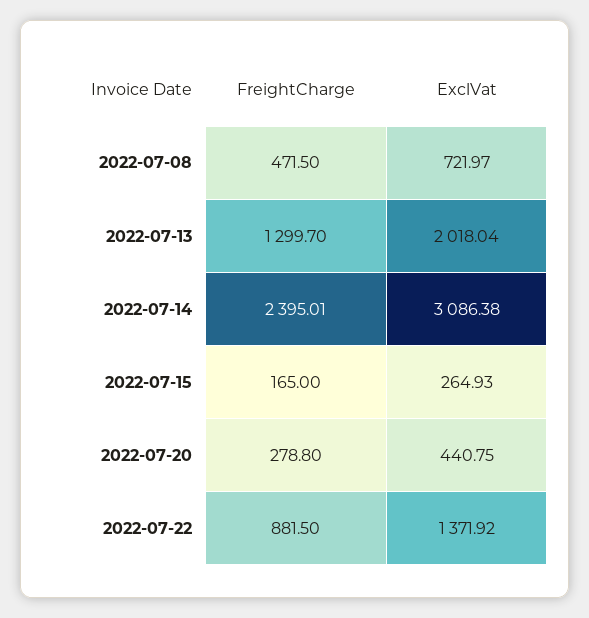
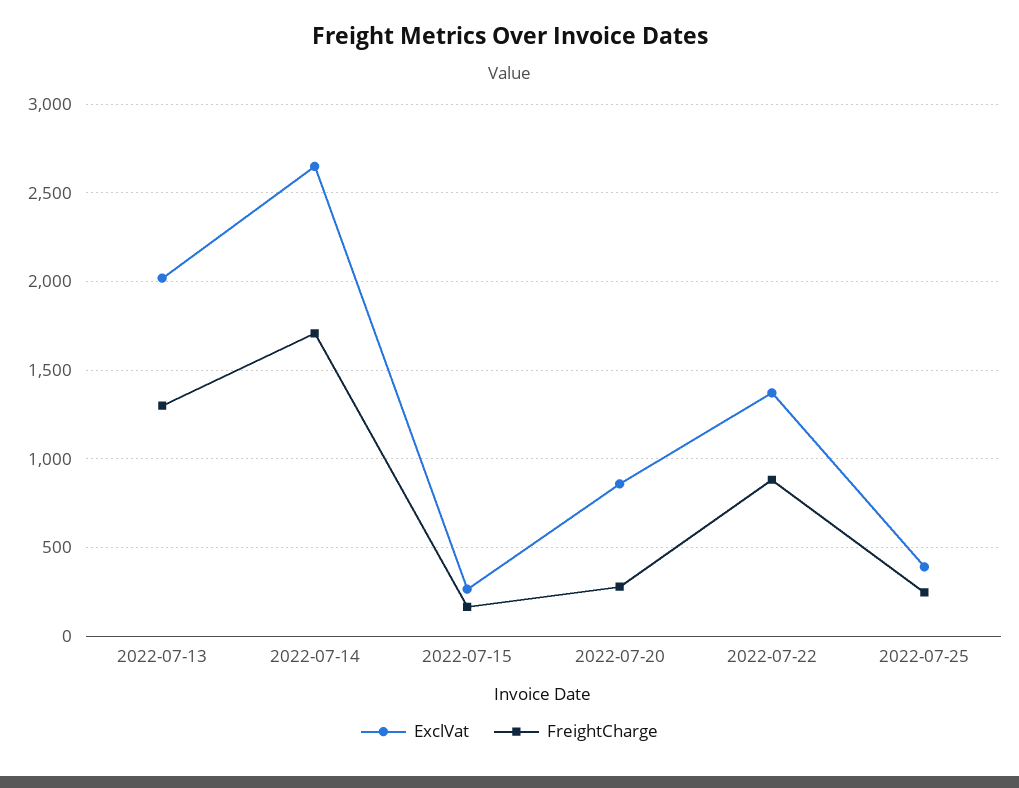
FreightCharge, 2022-07-08: 471.5 -> none
ExclVat, 2022-07-08: 721.97 -> none
FreightCharge, 2022-07-14: 2395.01 -> 1700
ExclVat, 2022-07-14: 3086.38 -> 2650
ExclVat, 2022-07-20: 440.75 -> 850
ExclVat, 2022-07-25: none -> 400
FreightCharge, 2022-07-25: none -> 250

